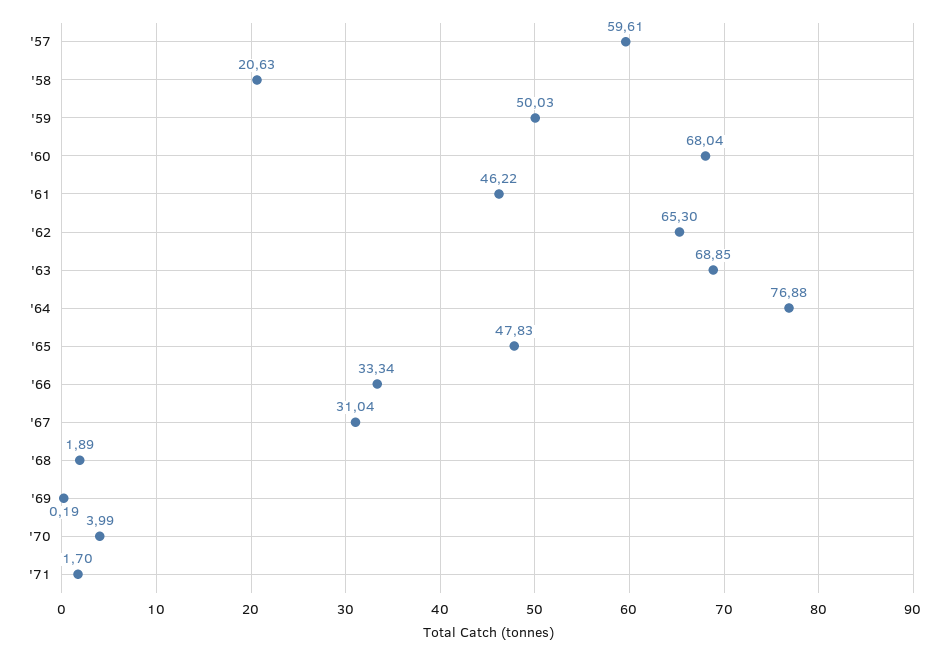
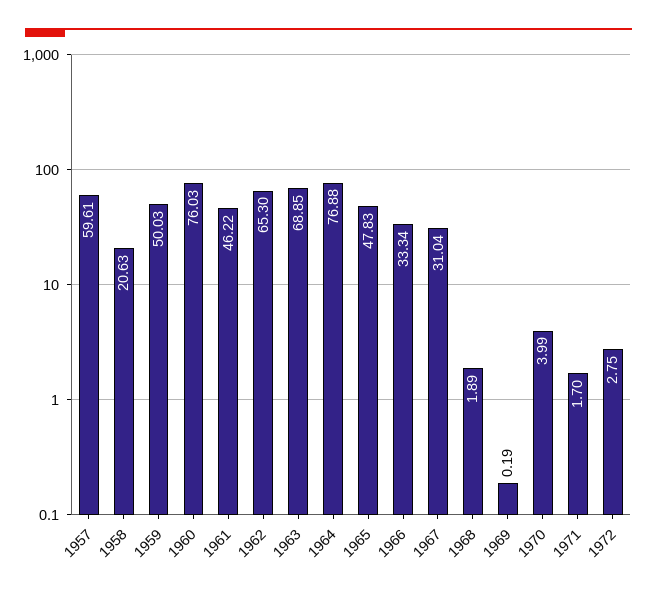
'60: 68.04 -> 76.03
1972: none -> 2.75

